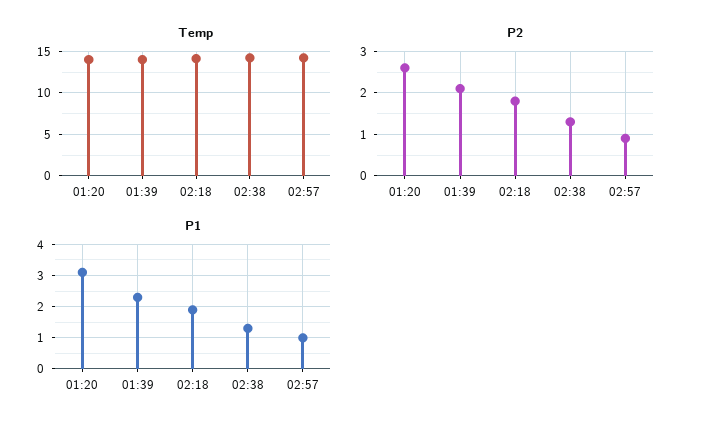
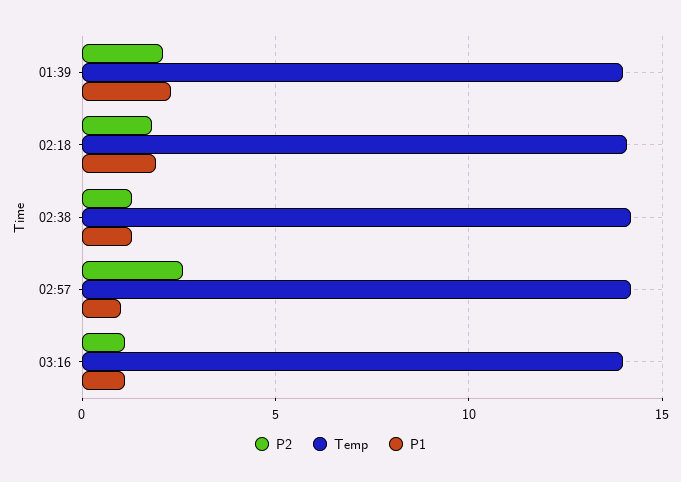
Temp, 01:20: 14 -> none
P2, 01:20: 2.5 -> none
P2, 02:57: 1 -> 2.5
P1, 01:20: 3 -> none
P2, 03:16: none -> 1
Temp, 03:16: none -> 14
P1, 03:16: none -> 1

